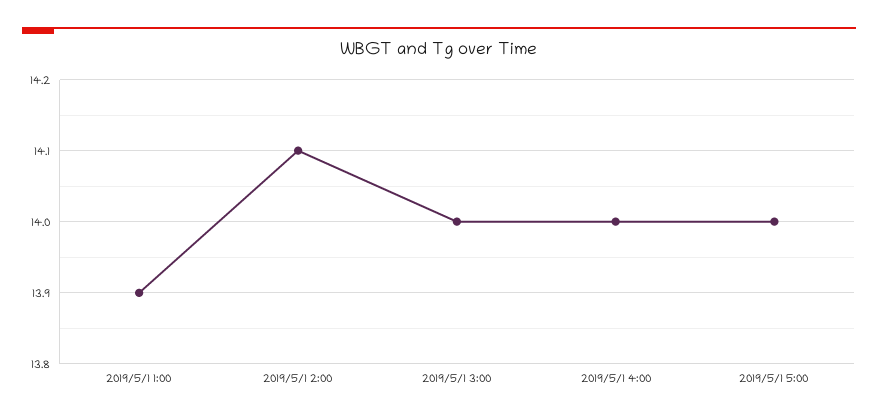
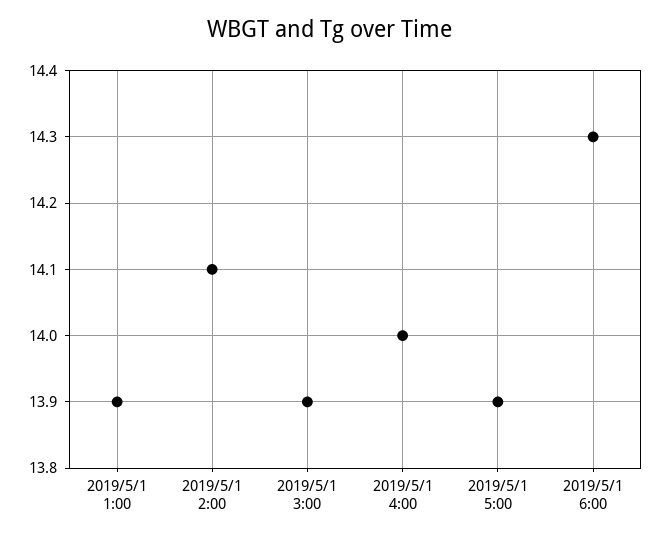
2019/5/1 3:00: 14 -> 13.9
2019/5/1 5:00: 14 -> 13.9
2019/5/1 6:00: none -> 14.3

